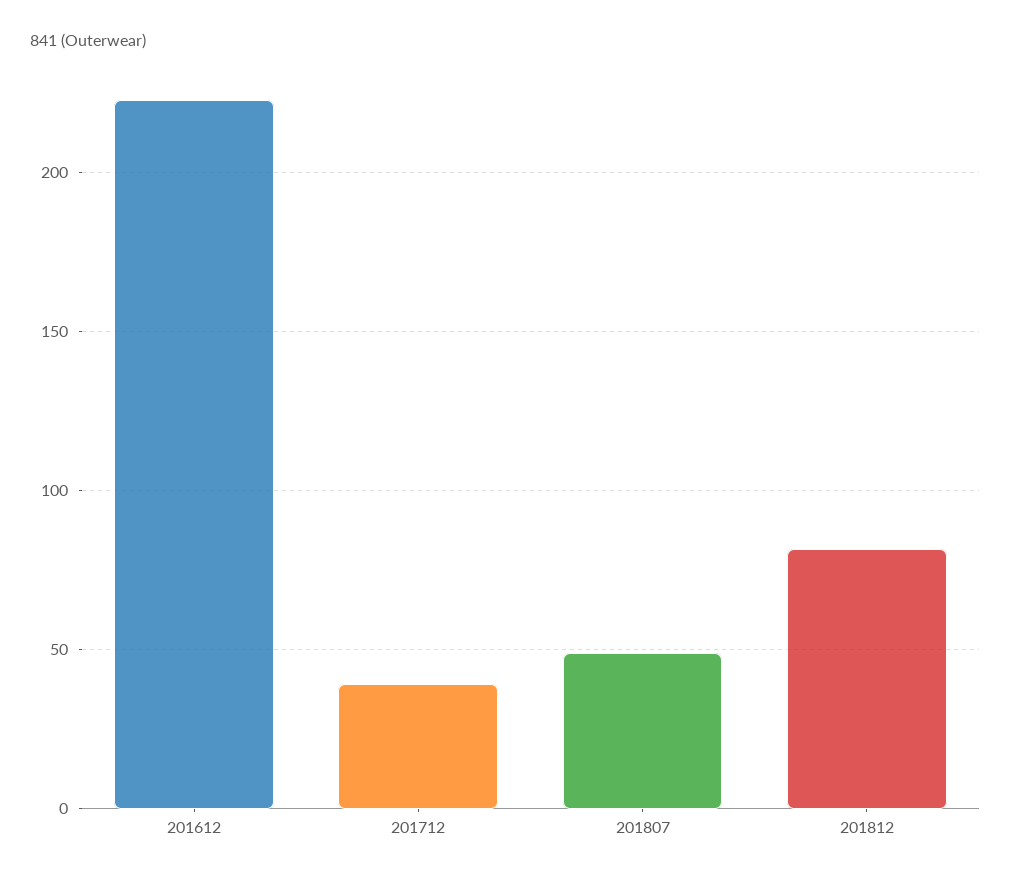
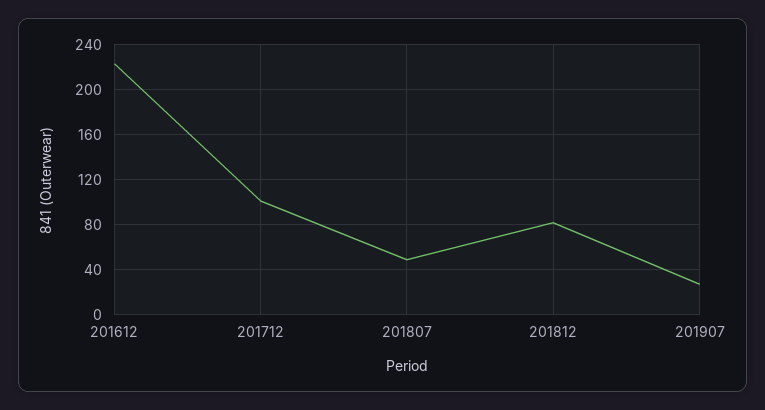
201712: 40 -> 100
201907: none -> 30

